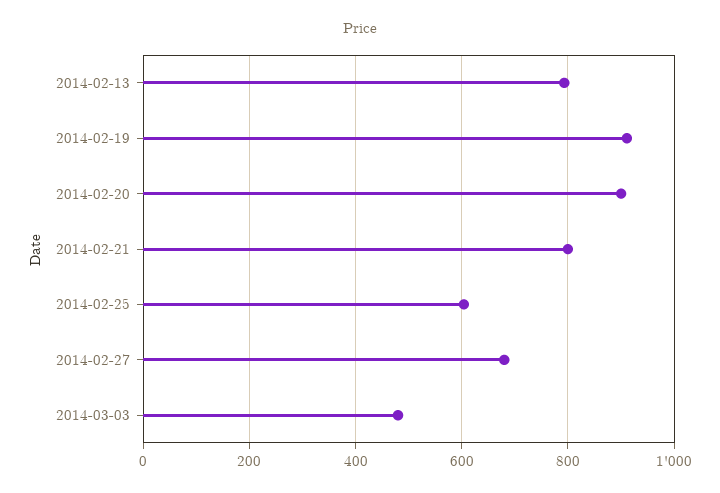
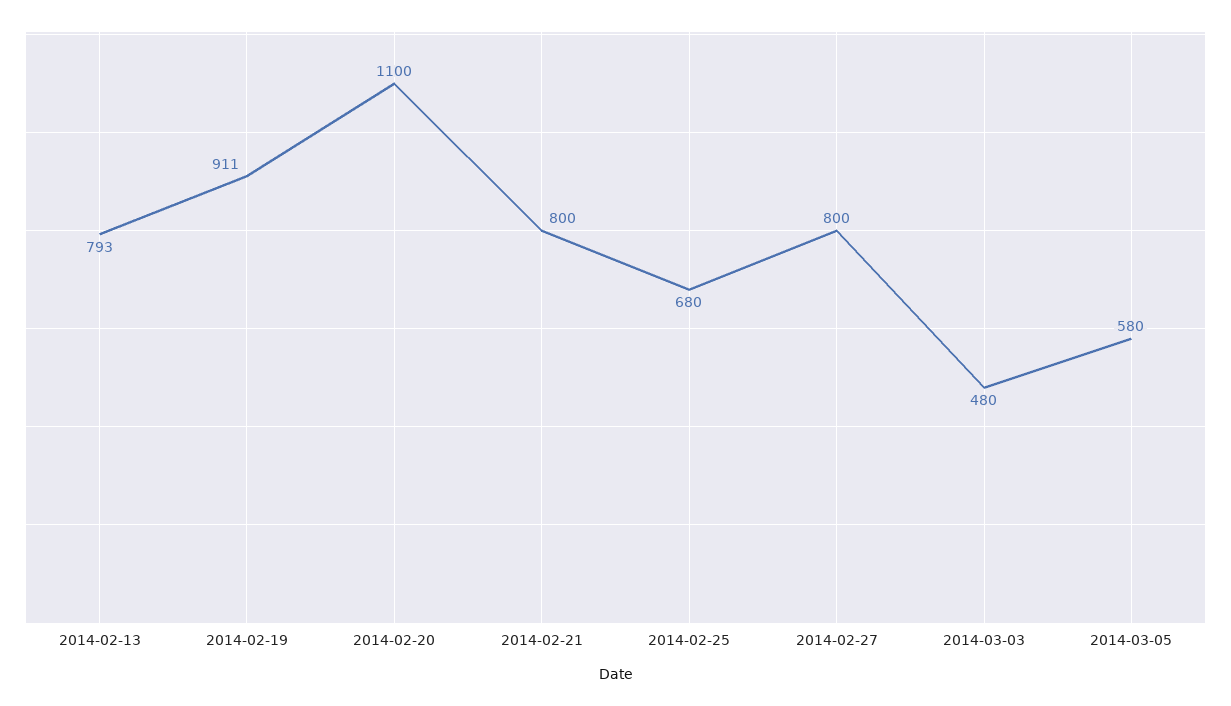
2014-02-20: 900 -> 1100
2014-02-25: 600 -> 680
2014-02-27: 680 -> 800
2014-03-05: none -> 580

